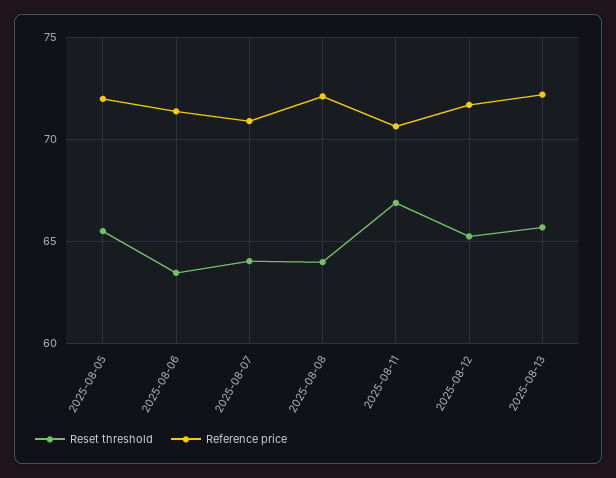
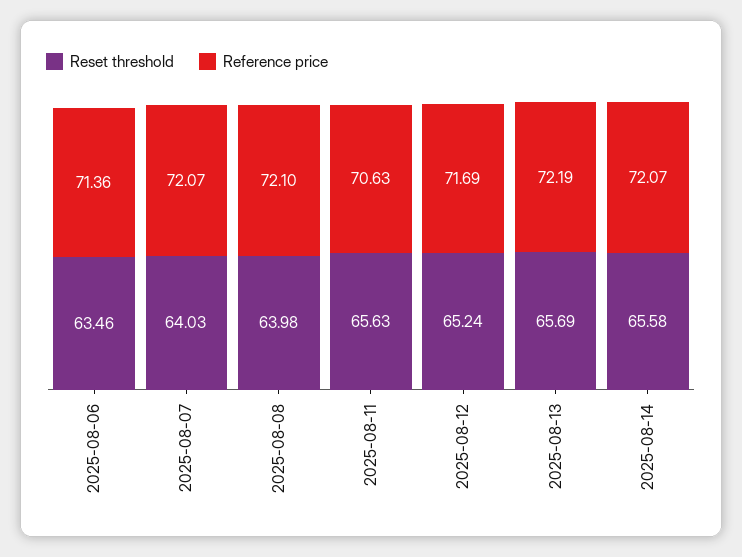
Reset threshold, 2025-08-05: 65.5 -> none
Reference price, 2025-08-05: 72 -> none
Reference price, 2025-08-07: 71 -> 72.07
Reset threshold, 2025-08-11: 67 -> 65.63
Reset threshold, 2025-08-14: none -> 65.58
Reference price, 2025-08-14: none -> 72.07

